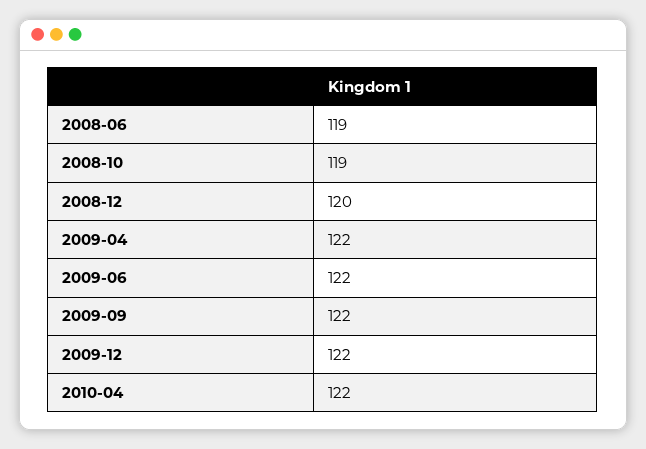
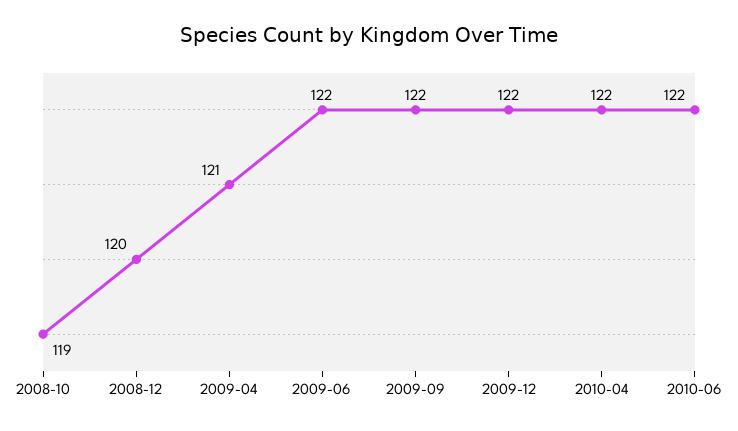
2008-06: 119 -> none
2009-04: 122 -> 121
2010-06: none -> 122

